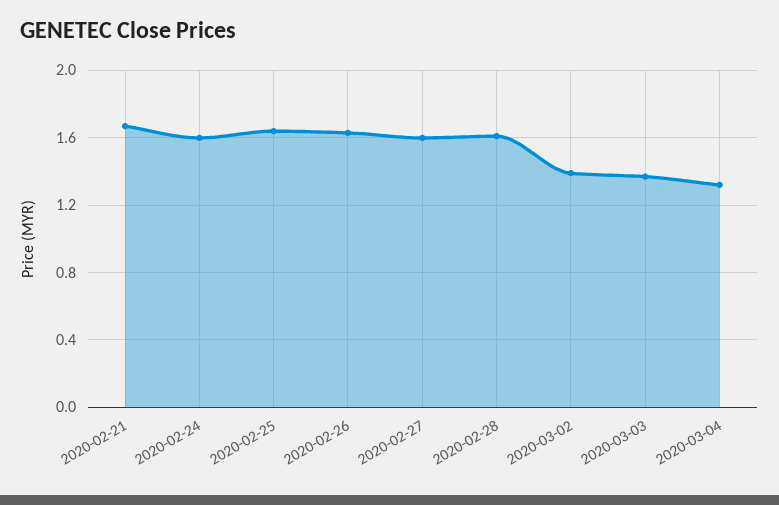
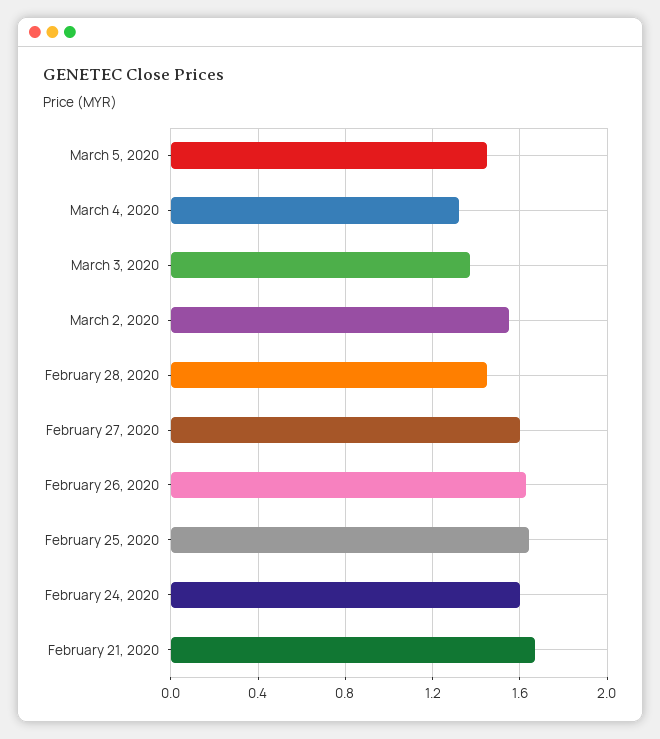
2020-02-28: 1.6 -> 1.45
2020-03-02: 1.4 -> 1.55
March 5, 2020: none -> 1.45

